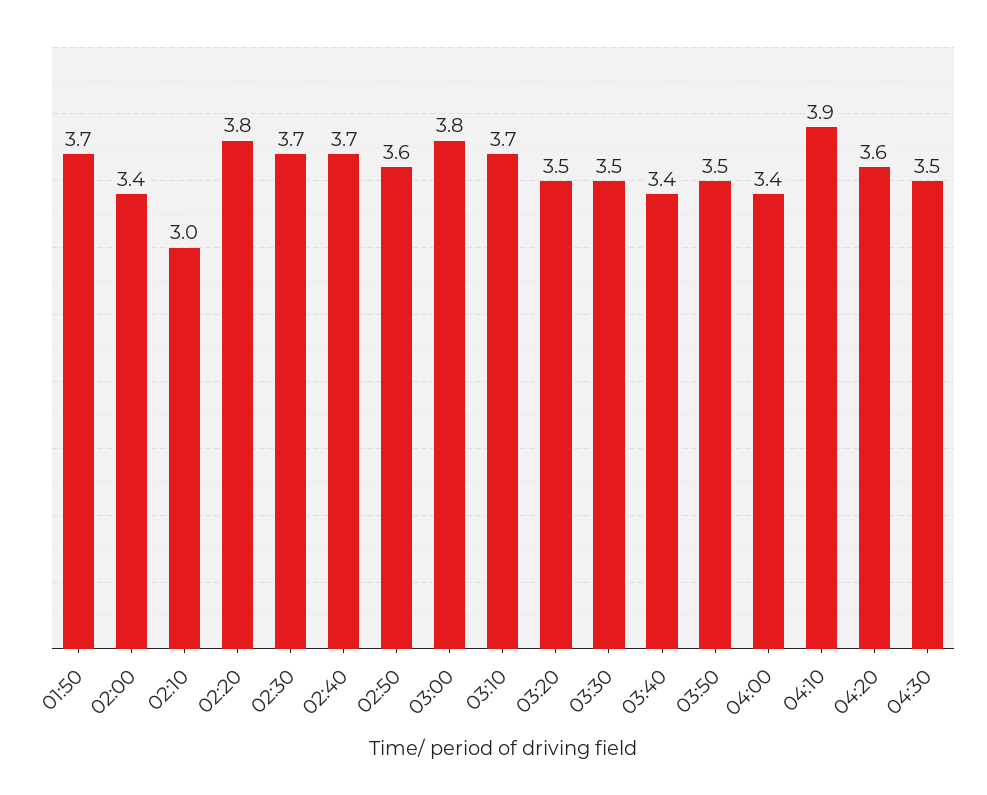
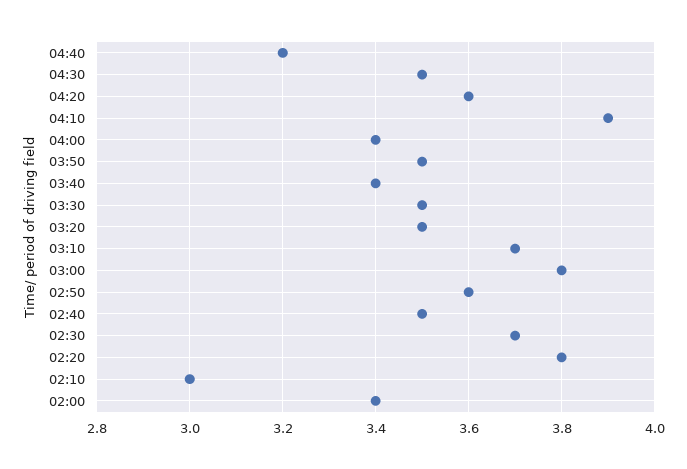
01:50: 3.7 -> none
02:40: 3.7 -> 3.5
04:40: none -> 3.2

